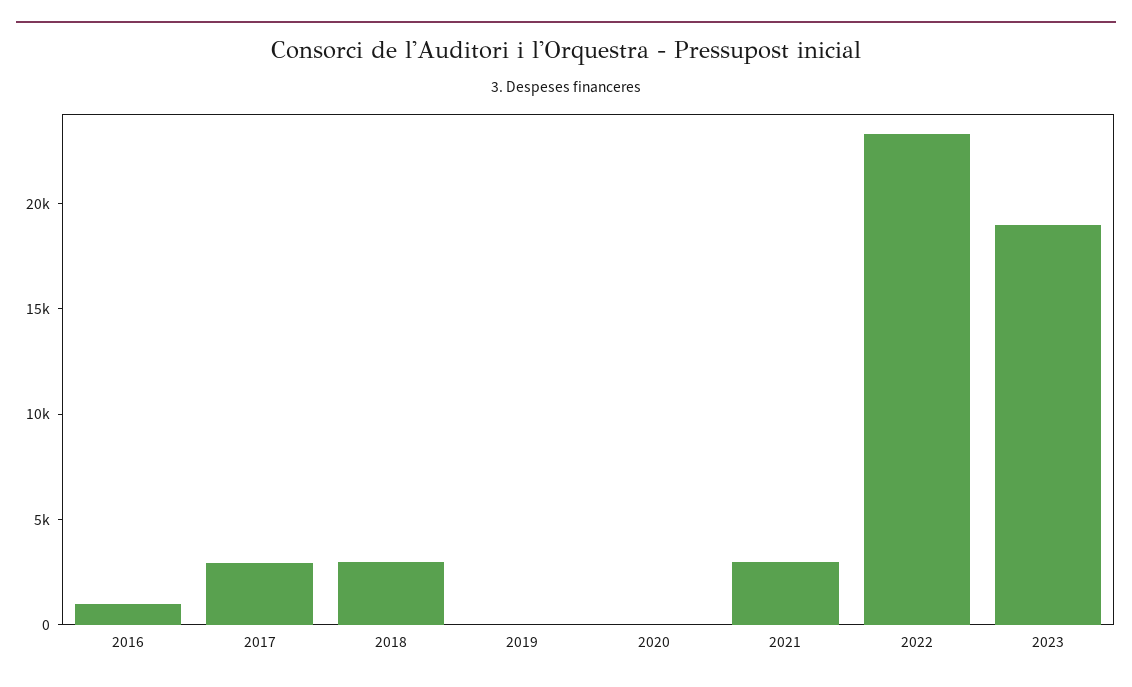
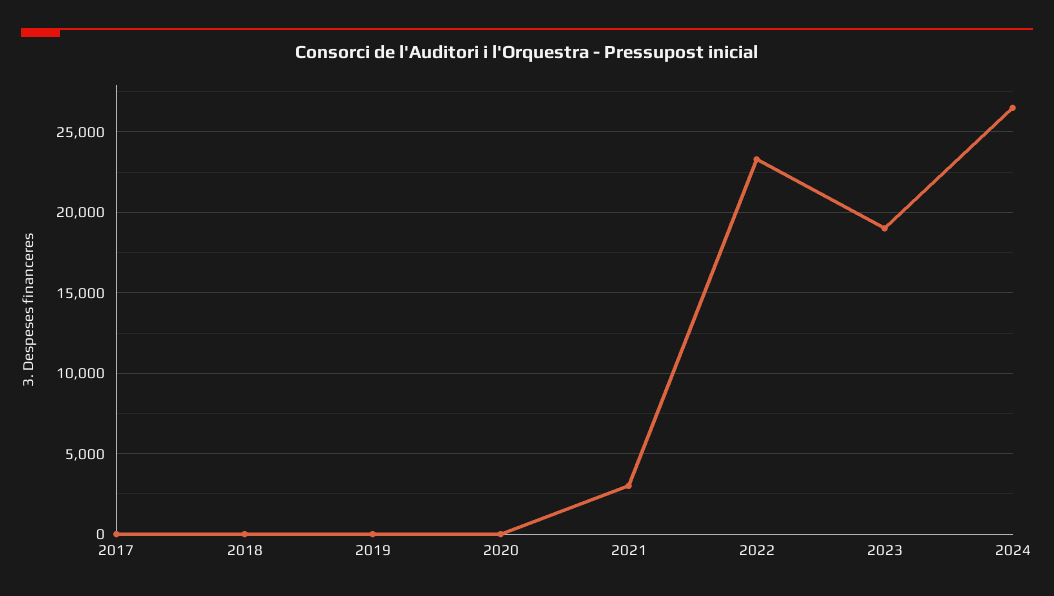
2016: 1000 -> none
2017: 3000 -> 0
2018: 3000 -> 0
2024: none -> 26500

